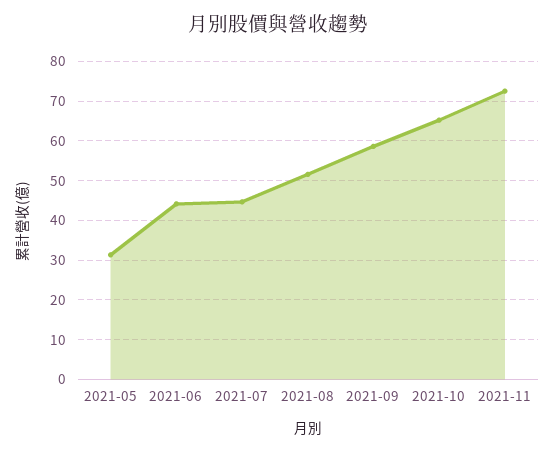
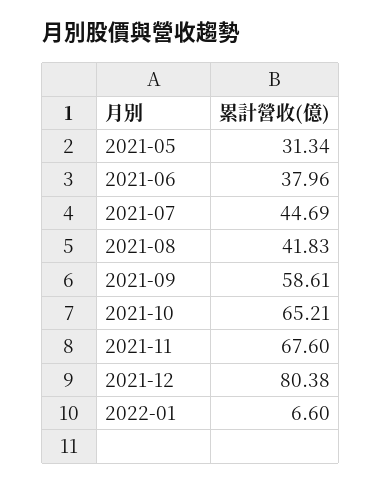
2021-06: 44 -> 37.96
2021-08: 52 -> 41.83
2021-11: 72 -> 67.6
2021-12: none -> 80.38
2022-01: none -> 6.6

